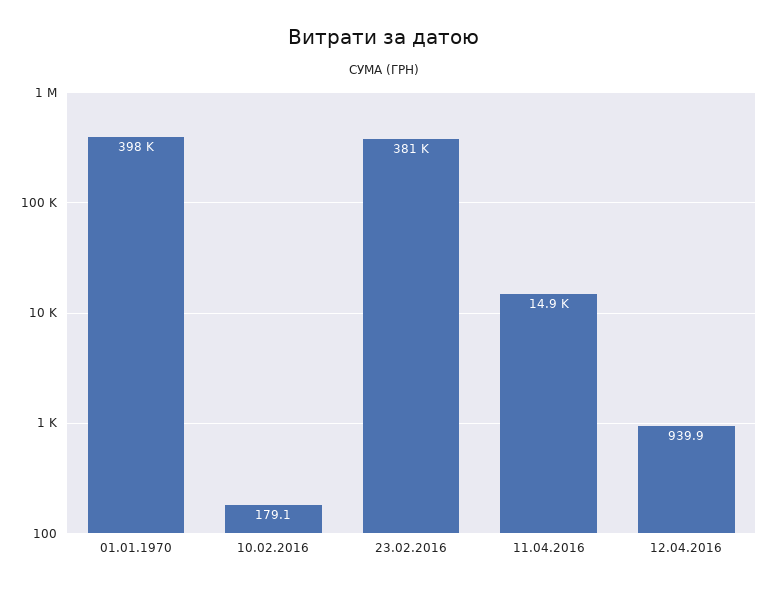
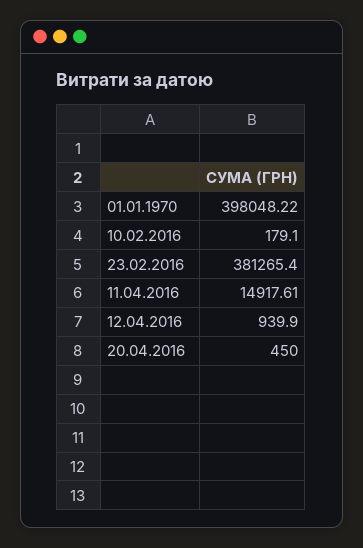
20.04.2016: none -> 450

